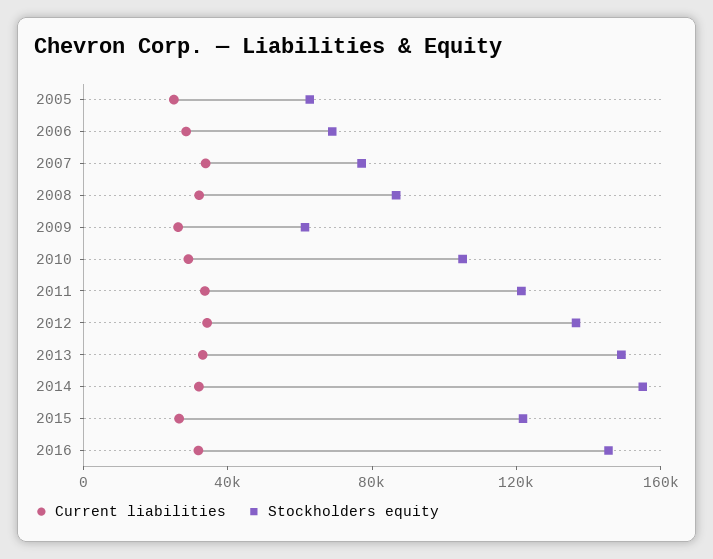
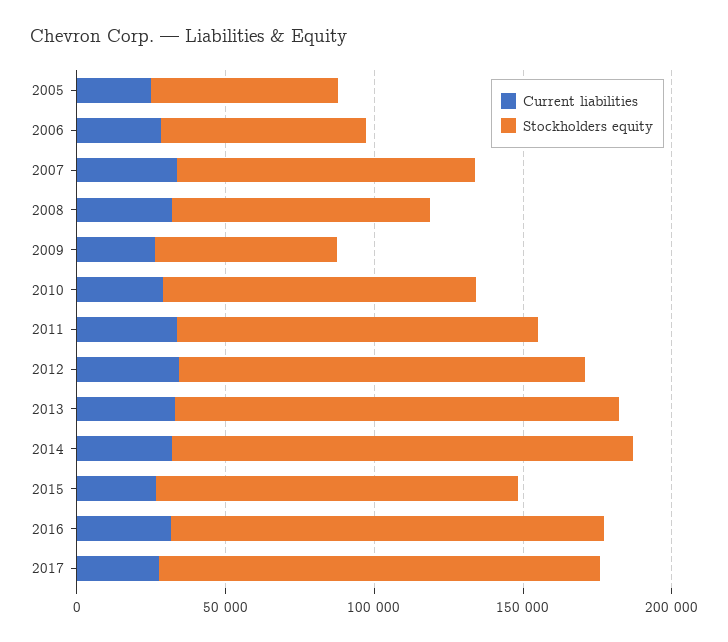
Stockholders equity, 2007: 80000 -> 100000
Current liabilities, 2017: none -> 30000
Stockholders equity, 2017: none -> 150000

